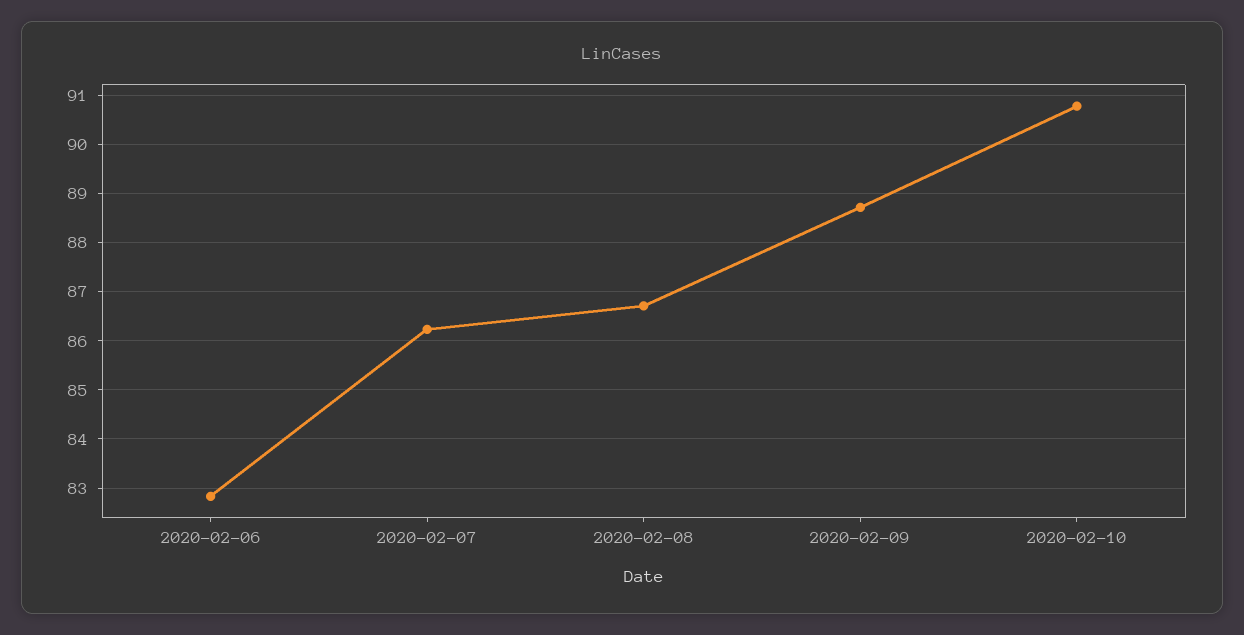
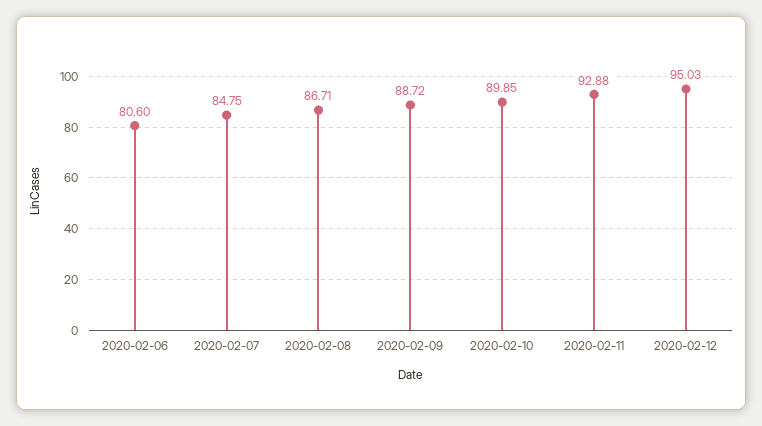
2020-02-06: 82.8 -> 80.6
2020-02-07: 86.2 -> 84.75
2020-02-10: 90.8 -> 89.85
2020-02-11: none -> 92.88
2020-02-12: none -> 95.03

